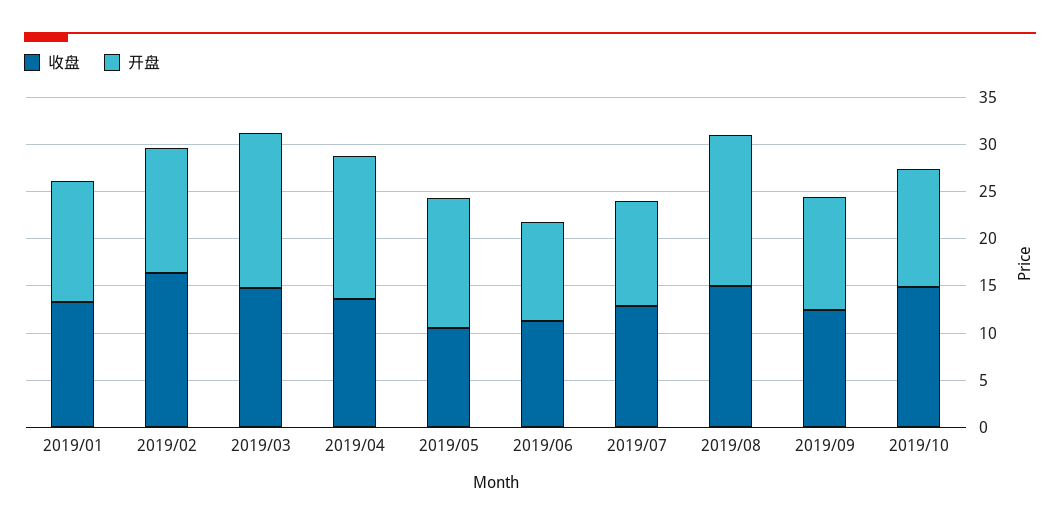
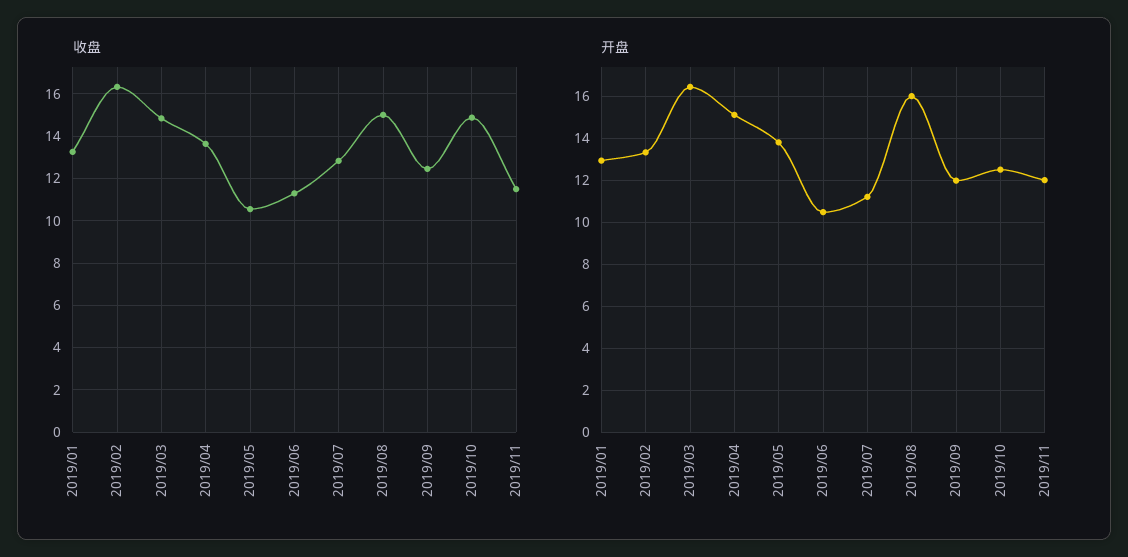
收盘, 2019/11: none -> 11.5
开盘, 2019/11: none -> 12

